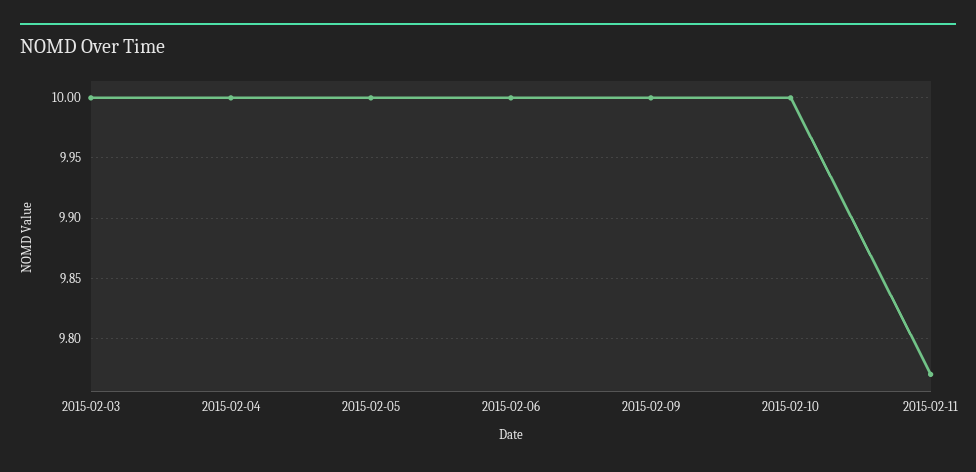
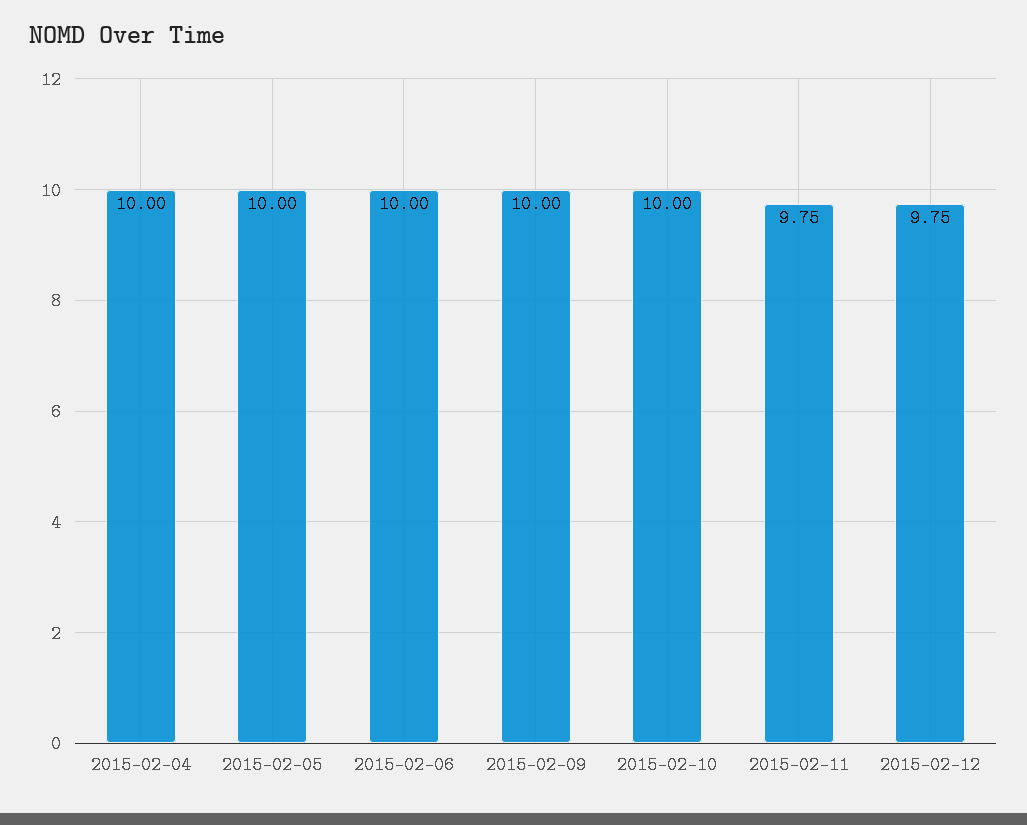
2015-02-03: 10 -> none
2015-02-11: 9.77 -> 9.75
2015-02-12: none -> 9.75

